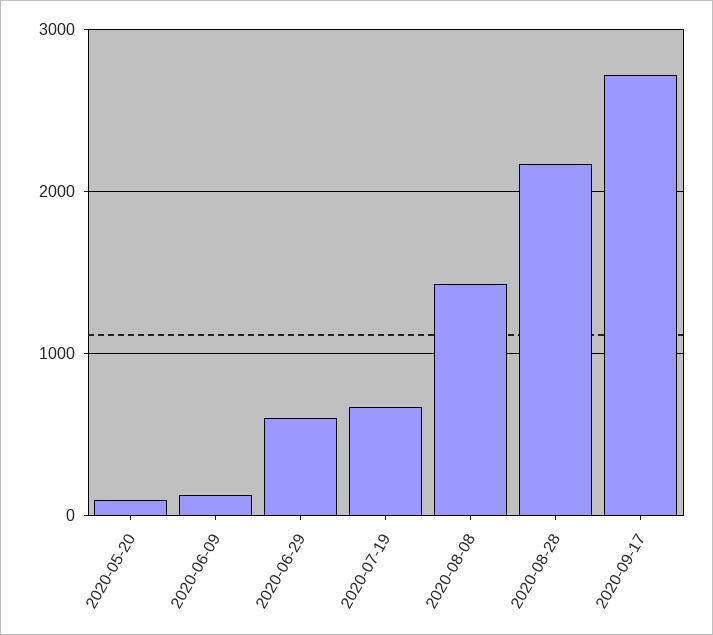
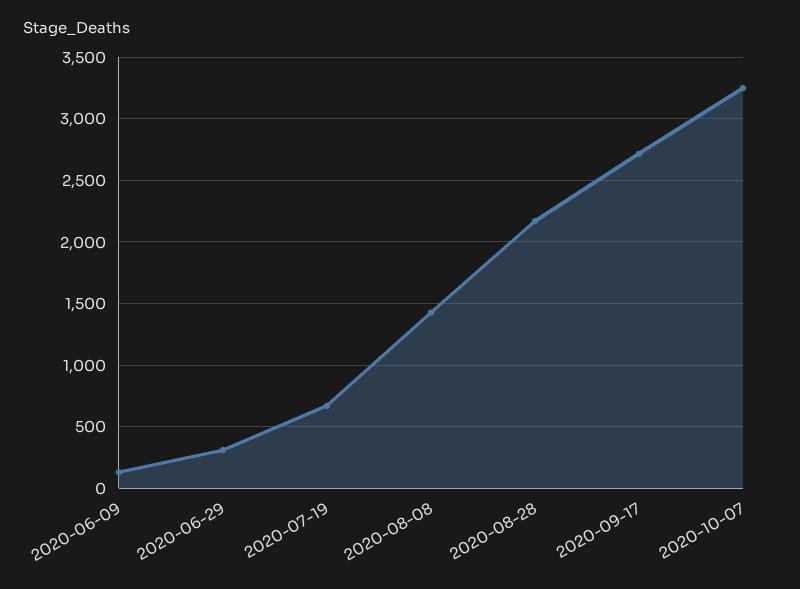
2020-05-20: 100 -> none
2020-06-29: 600 -> 300
2020-10-07: none -> 3250

